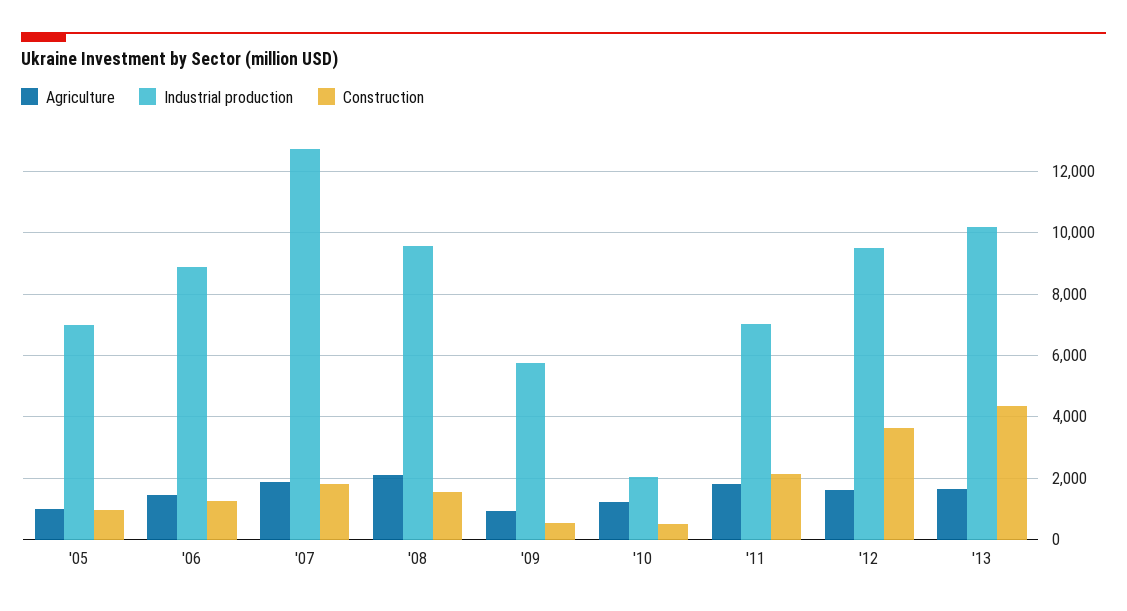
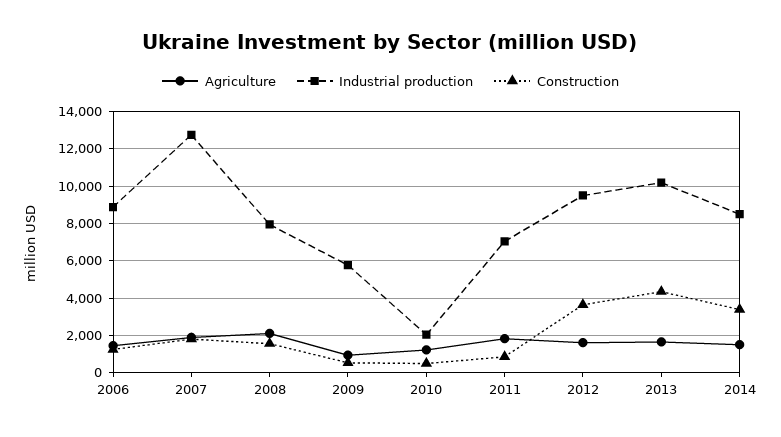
Agriculture, '05: 1000 -> none
Industrial production, '05: 7000 -> none
Construction, '05: 1000 -> none
Industrial production, '08: 9600 -> 8000
Construction, '11: 2200 -> 1000
Agriculture, 2014: none -> 1500
Industrial production, 2014: none -> 8500
Construction, 2014: none -> 3500

